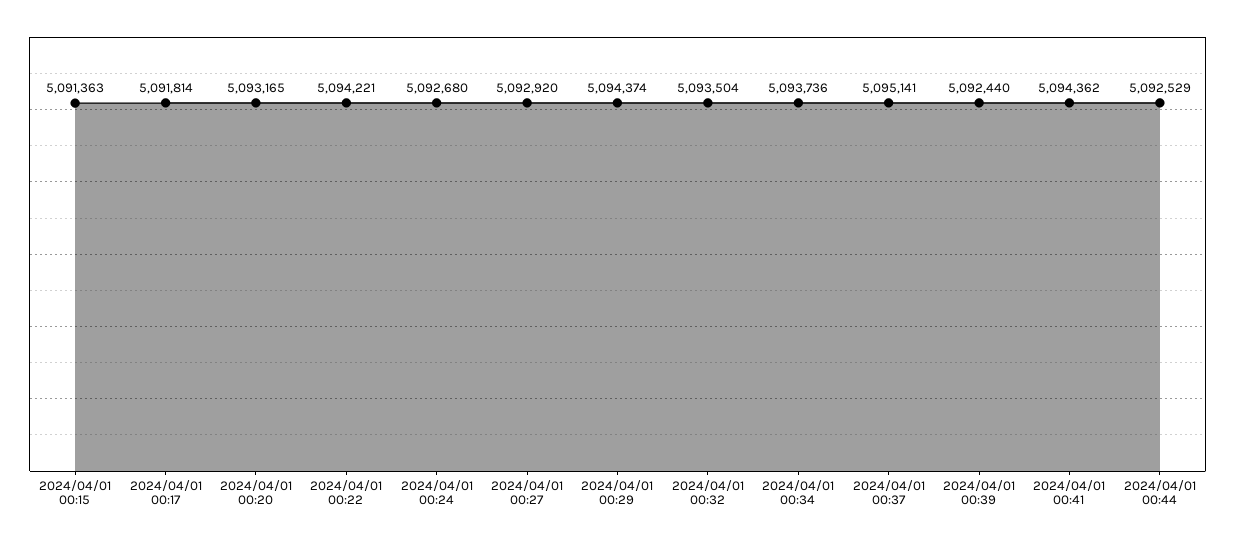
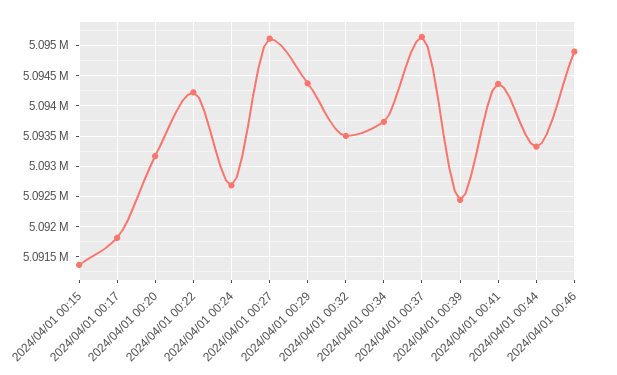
2024/04/01 00:27: 5092920 -> 5095100
2024/04/01 00:44: 5092529 -> 5093300
2024/04/01 00:46: none -> 5094900

